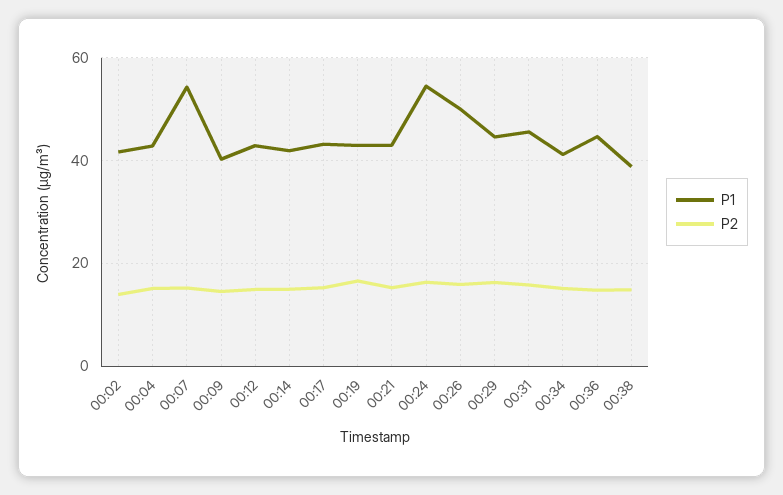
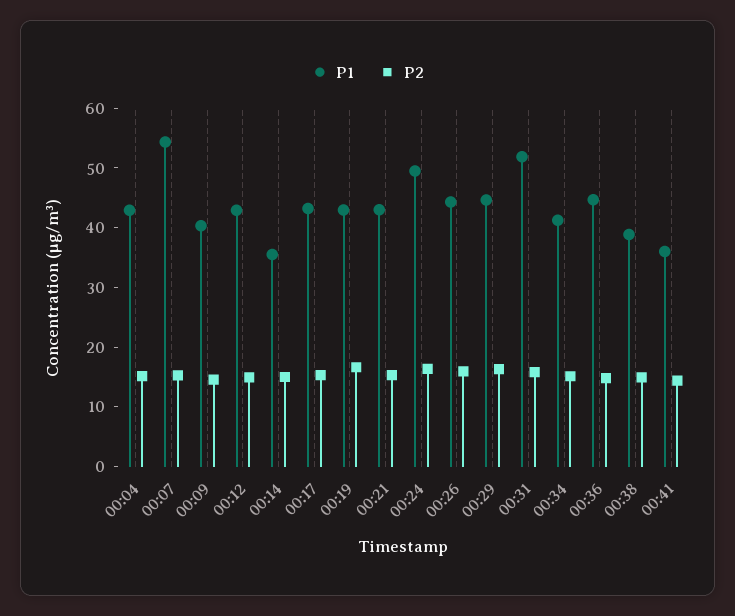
P1, 00:02: 42 -> none
P2, 00:02: 14 -> none
P1, 00:14: 42 -> 36
P1, 00:24: 54 -> 50
P1, 00:26: 50 -> 44
P1, 00:31: 46 -> 52
P1, 00:41: none -> 36
P2, 00:41: none -> 14

